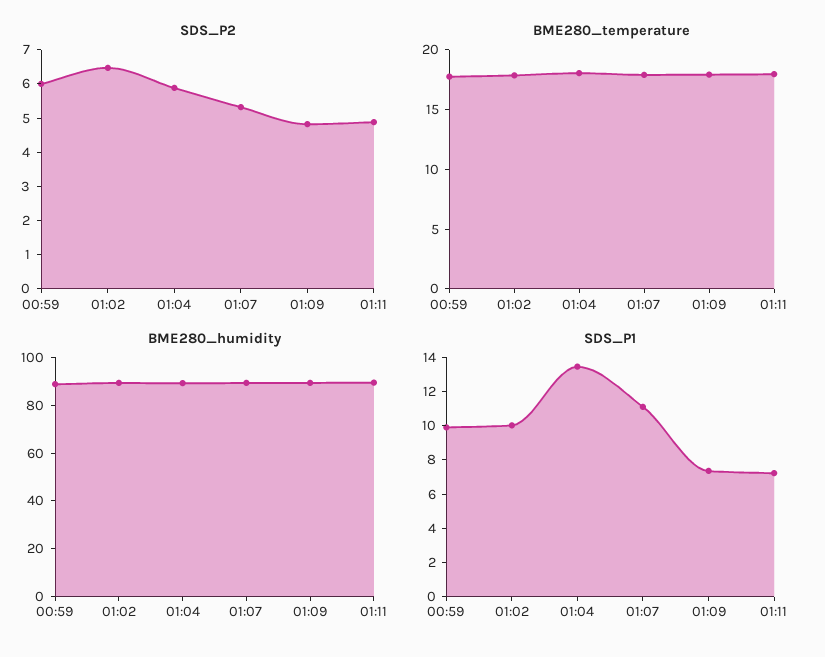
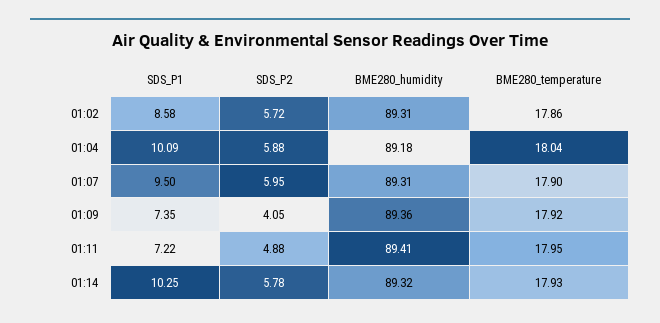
SDS_P2, 00:59: 6 -> none
SDS_P2, 01:02: 6.5 -> 5.72
SDS_P2, 01:07: 5.25 -> 5.95
SDS_P2, 01:09: 4.75 -> 4.05
BME280_temperature, 00:59: 18 -> none
BME280_humidity, 00:59: 90 -> none
SDS_P1, 00:59: 10 -> none
SDS_P1, 01:02: 10 -> 8.58
SDS_P1, 01:04: 13.5 -> 10.09
SDS_P1, 01:07: 11 -> 9.5
SDS_P1, 01:14: none -> 10.25
SDS_P2, 01:14: none -> 5.78
BME280_humidity, 01:14: none -> 89.32
BME280_temperature, 01:14: none -> 17.93

